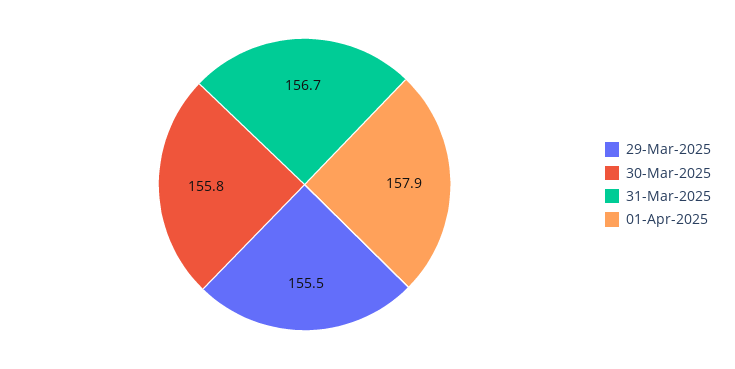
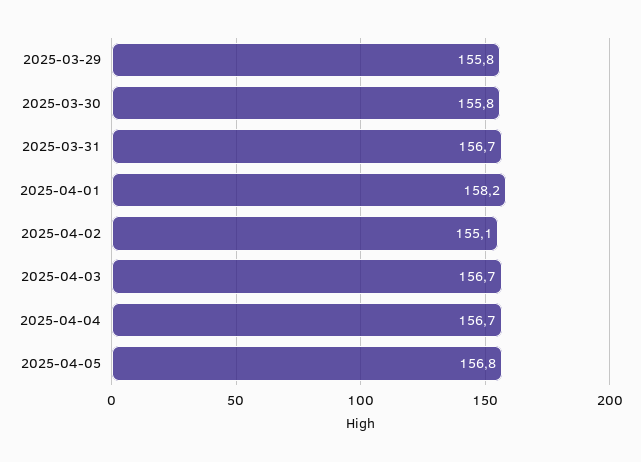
29-Mar-2025: 155.5 -> 155.8
01-Apr-2025: 157.9 -> 158.2
2025-04-02: none -> 155.1
2025-04-03: none -> 156.7
2025-04-04: none -> 156.7
2025-04-05: none -> 156.8

